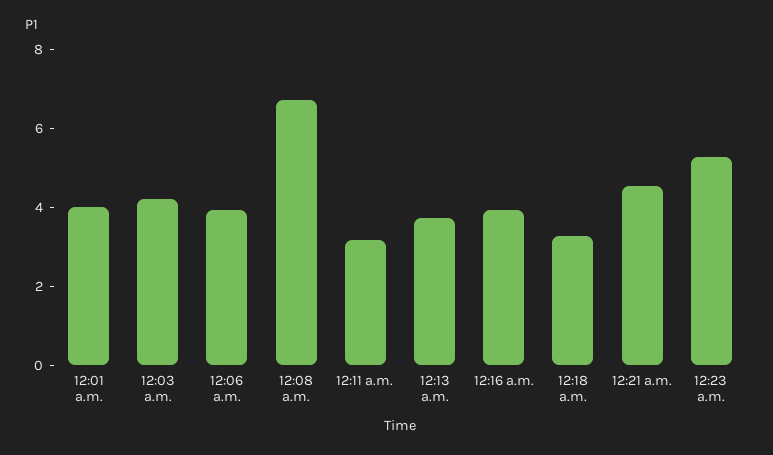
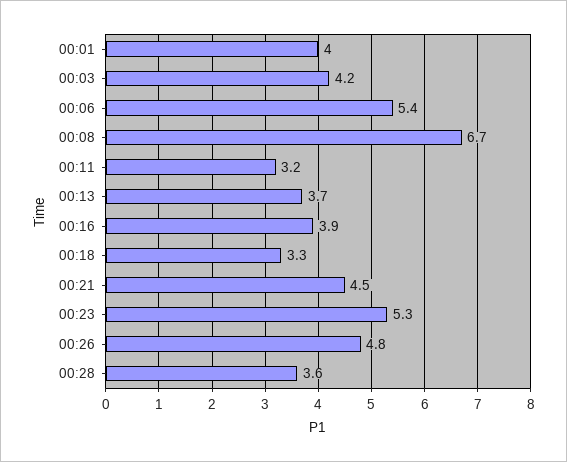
12:06 a.m.: 4 -> 5.4
00:26: none -> 4.8
00:28: none -> 3.6

